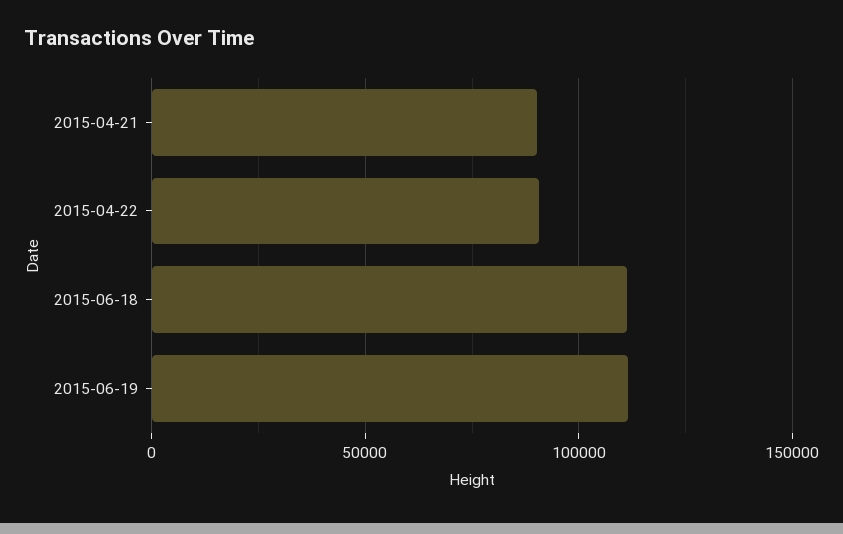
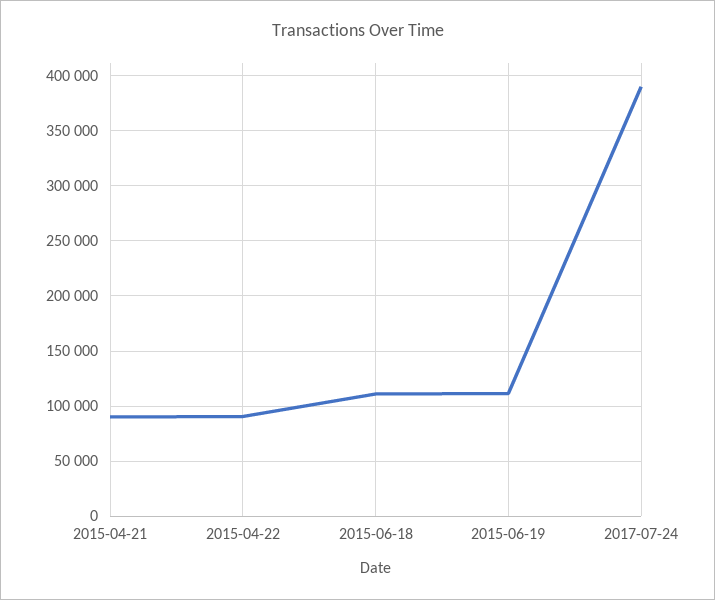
2017-07-24: none -> 390000

